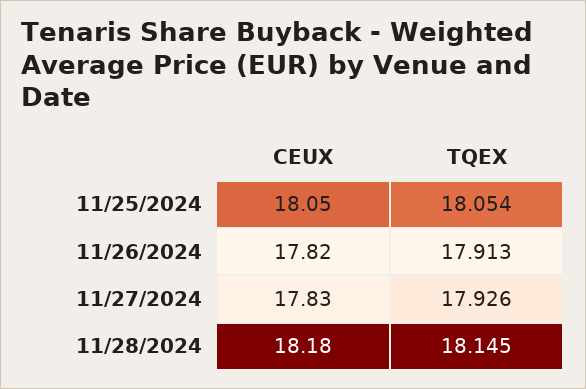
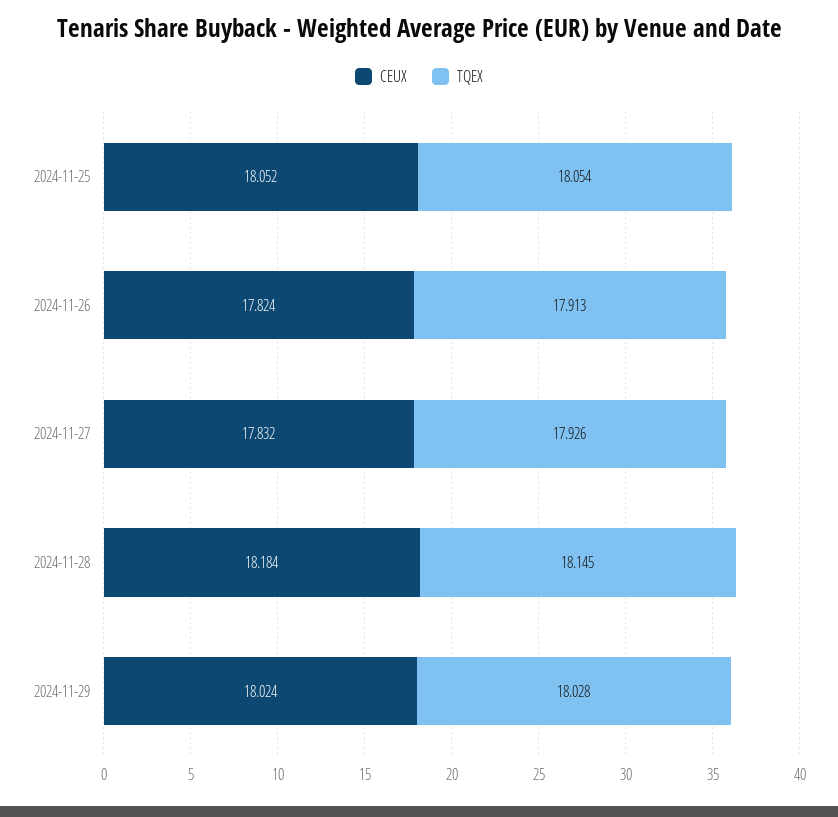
CEUX, 2024-11-29: none -> 18.024
TQEX, 2024-11-29: none -> 18.028

